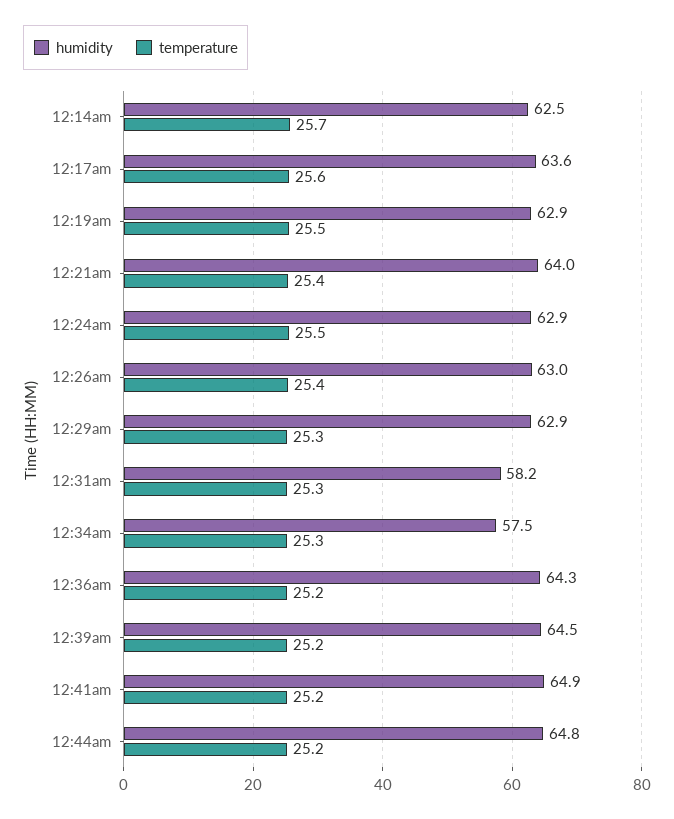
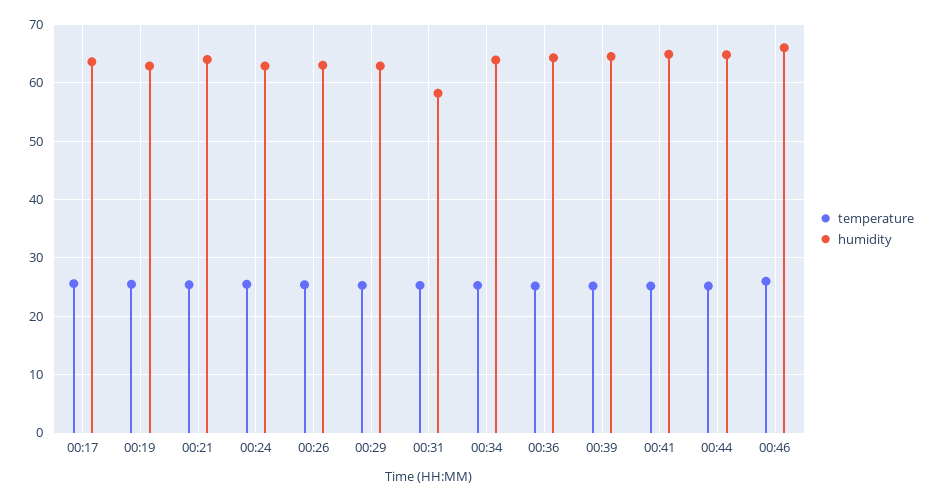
humidity, 12:14am: 62.5 -> none
temperature, 12:14am: 25.7 -> none
humidity, 12:34am: 57.5 -> 64
temperature, 00:46: none -> 26
humidity, 00:46: none -> 66

